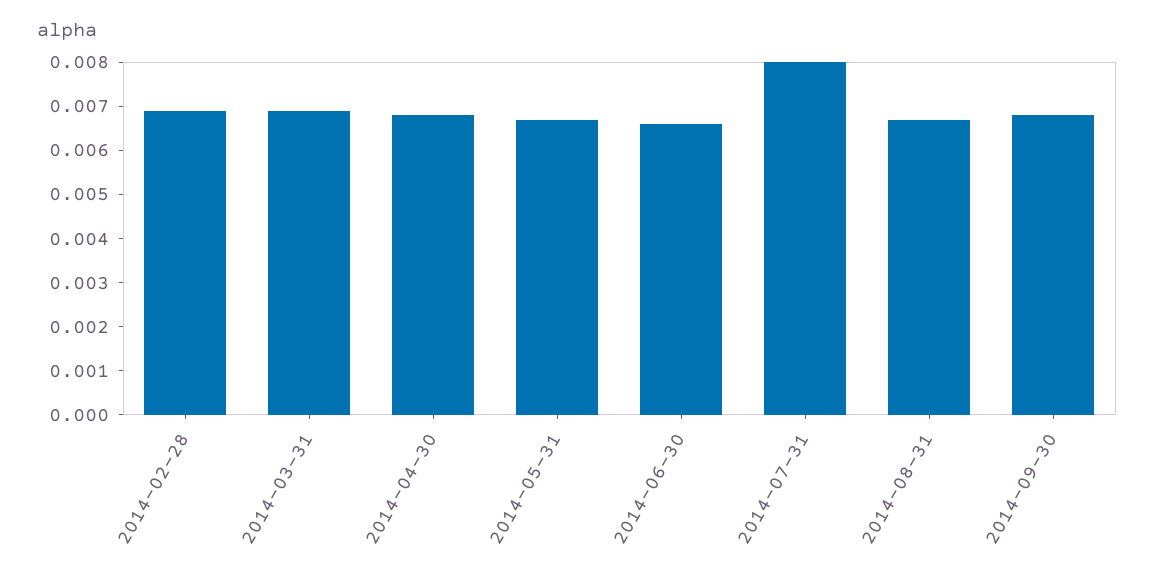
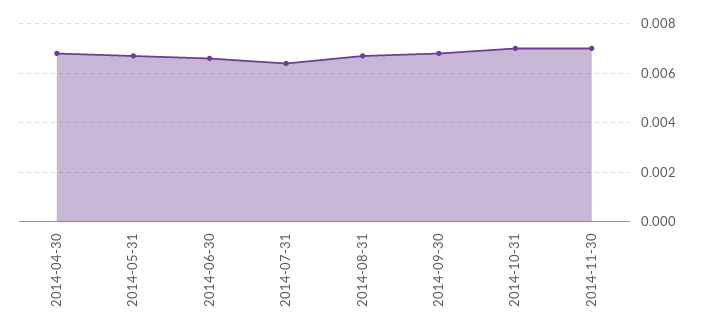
2014-02-28: 0.007 -> none
2014-03-31: 0.007 -> none
2014-07-31: 0.008 -> 0.0065
2014-10-31: none -> 0.007
2014-11-30: none -> 0.007

